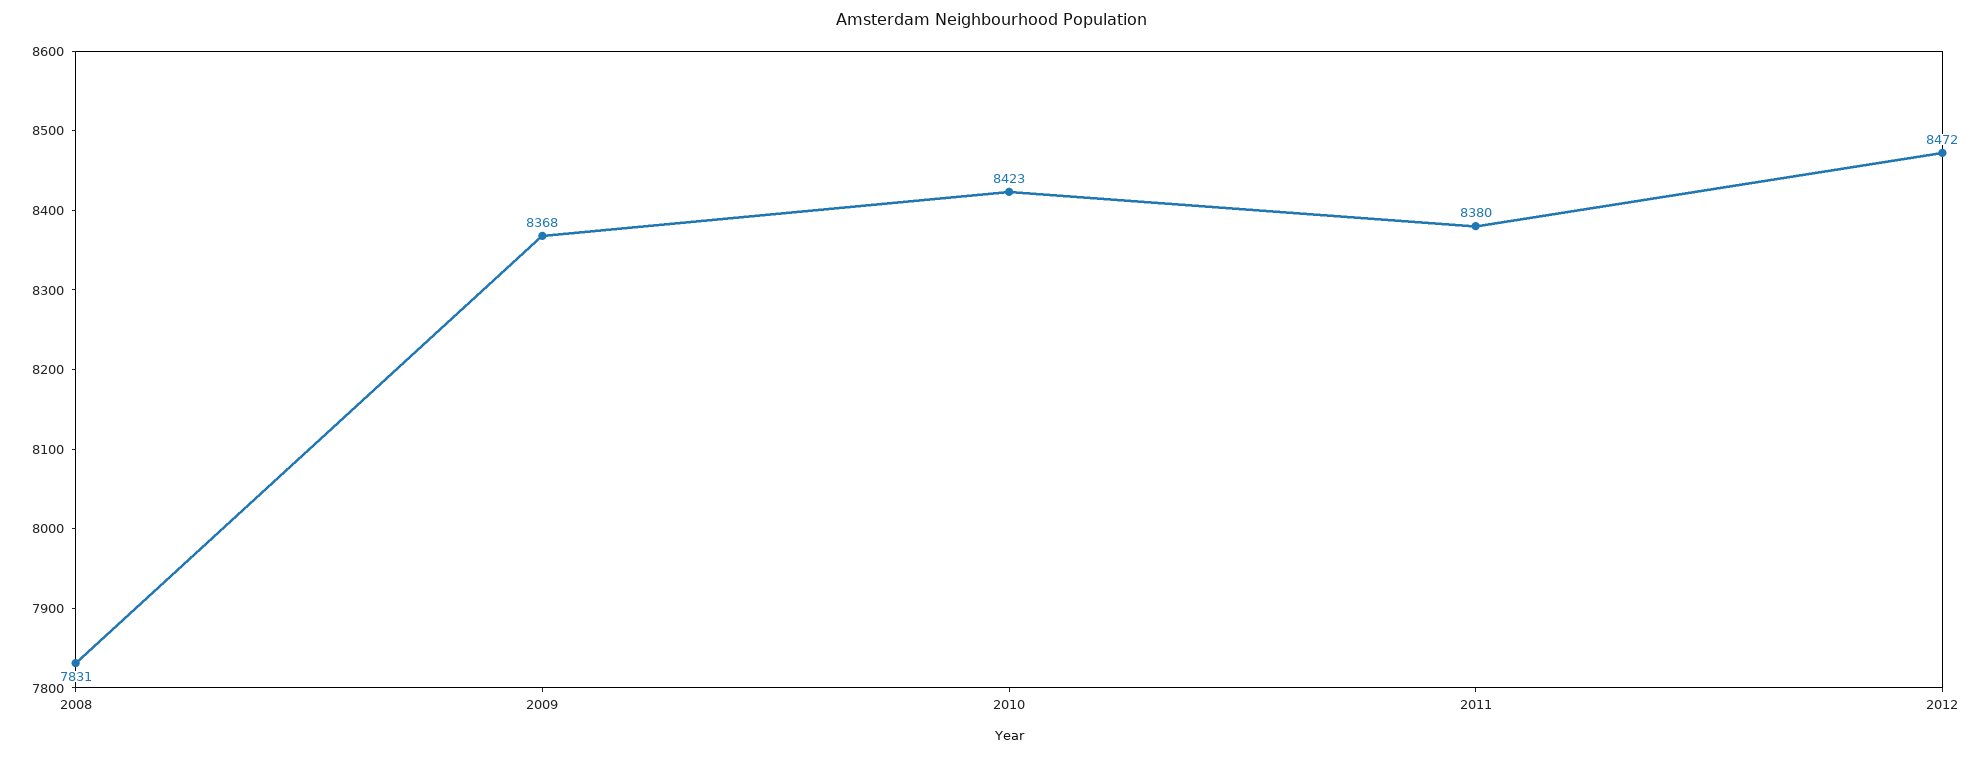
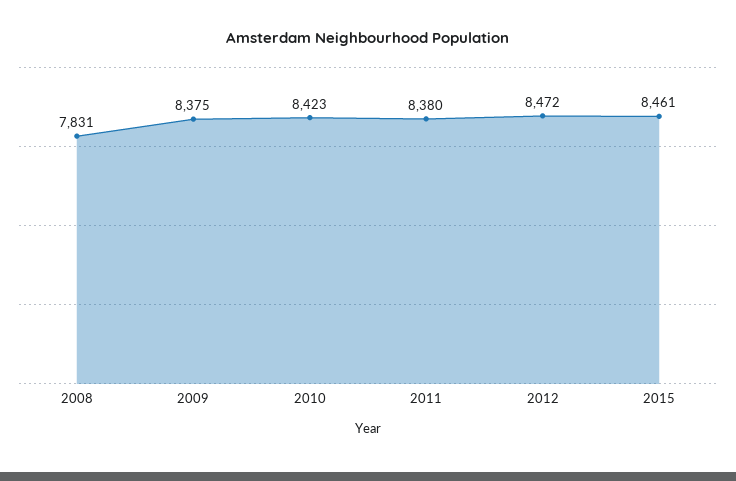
2009: 8368 -> 8375
2015: none -> 8461

